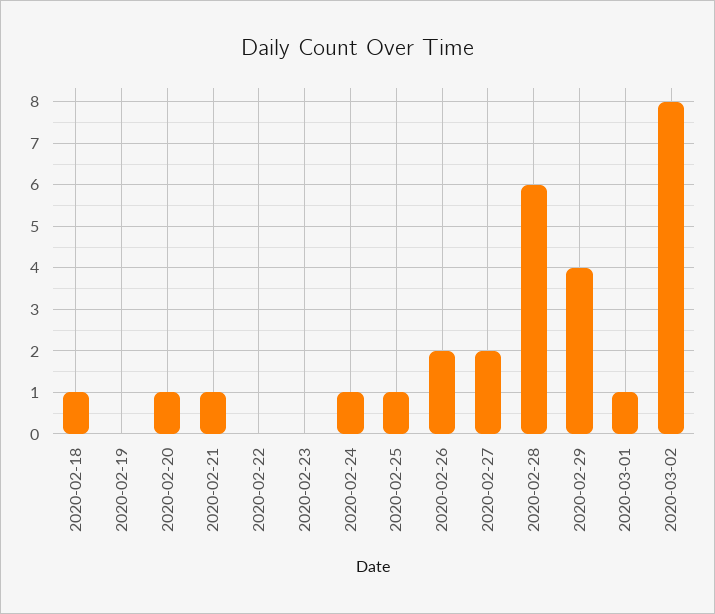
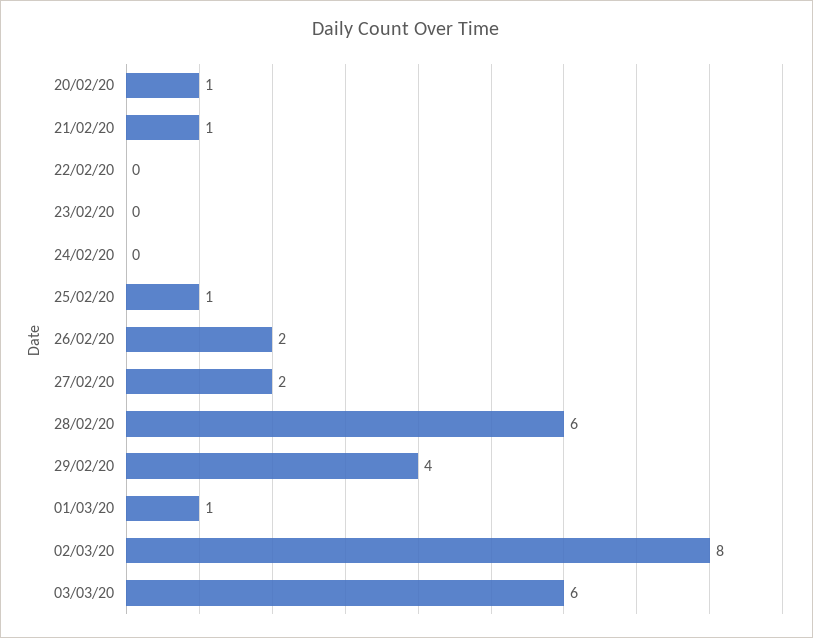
2020-02-18: 1 -> none
2020-02-19: 0 -> none
2020-02-24: 1 -> 0
03/03/20: none -> 6

